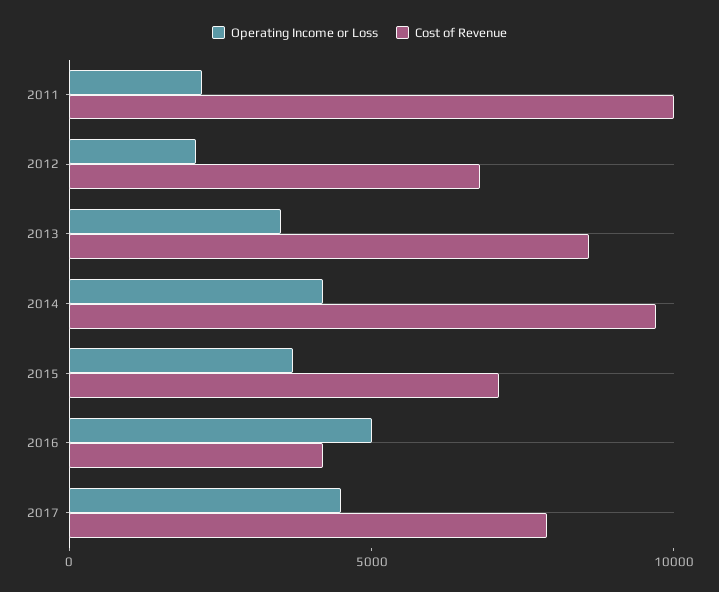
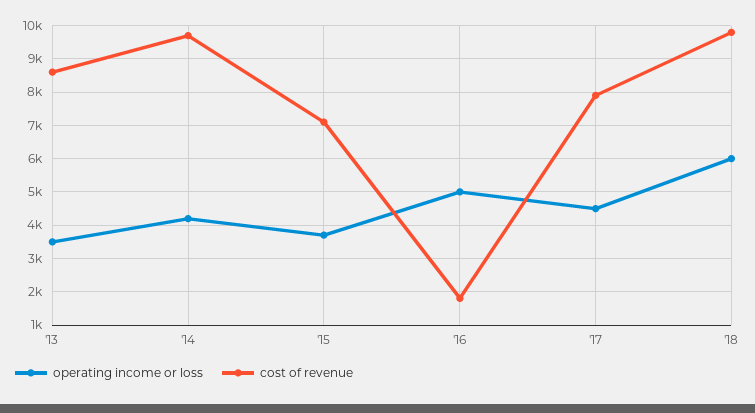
Operating Income or Loss, 2011: 2000 -> none
Cost of Revenue, 2011: 10000 -> none
Operating Income or Loss, 2012: 2000 -> none
Cost of Revenue, 2012: 7000 -> none
Cost of Revenue, 2016: 4000 -> 1800
Operating Income or Loss, '18: none -> 6000
Cost of Revenue, '18: none -> 9800

